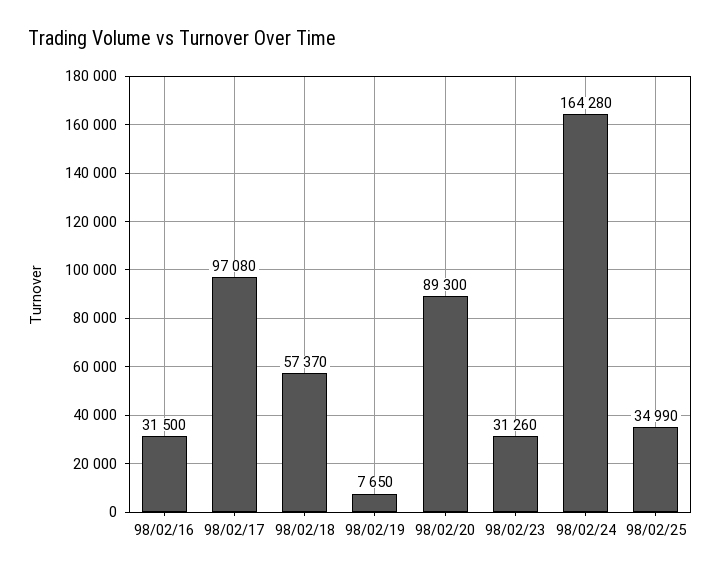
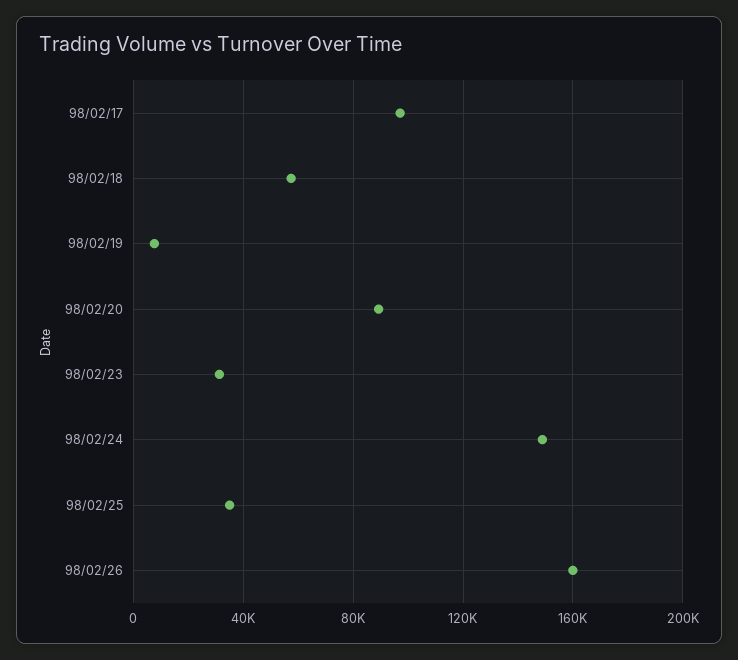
98/02/16: 31500 -> none
98/02/24: 164280 -> 150000
98/02/26: none -> 160000

